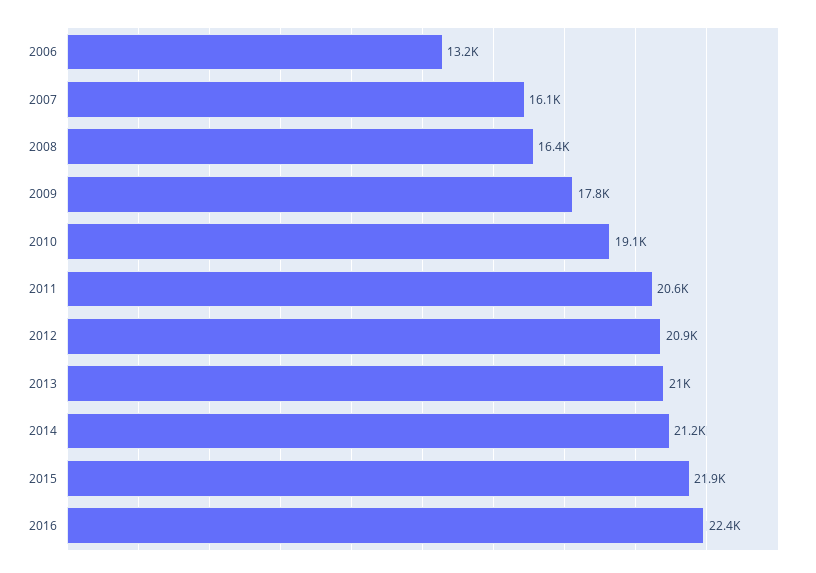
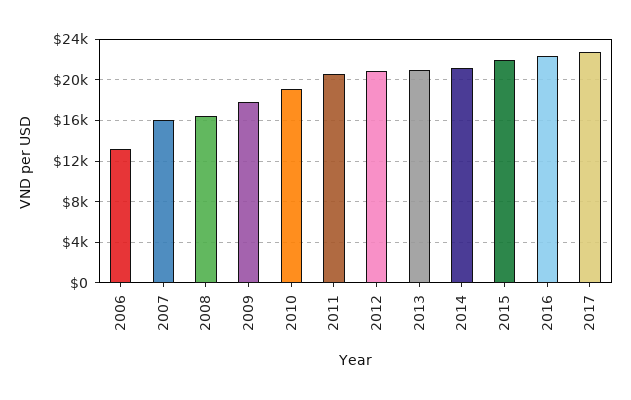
2017: none -> 23000

